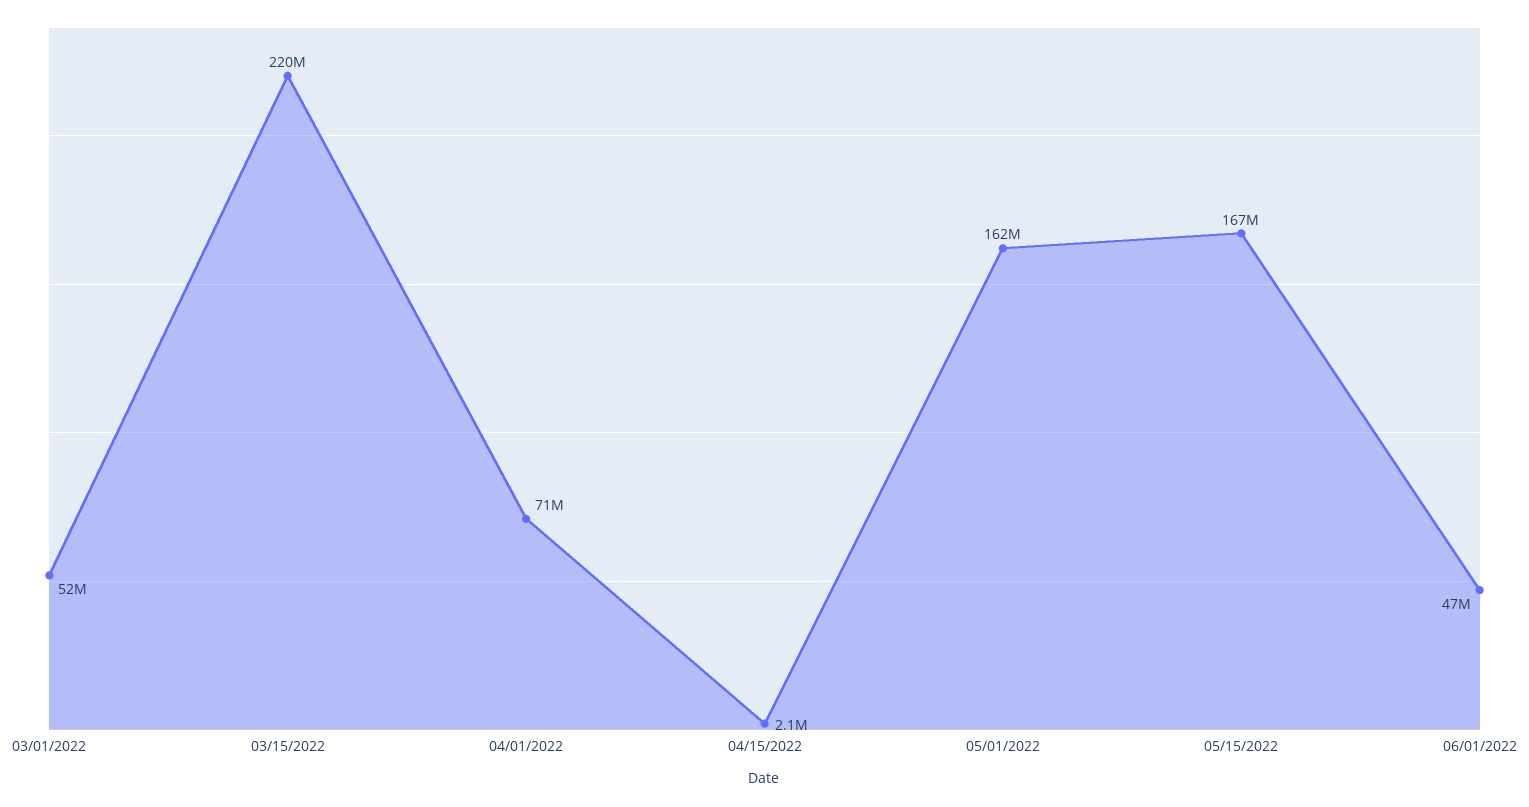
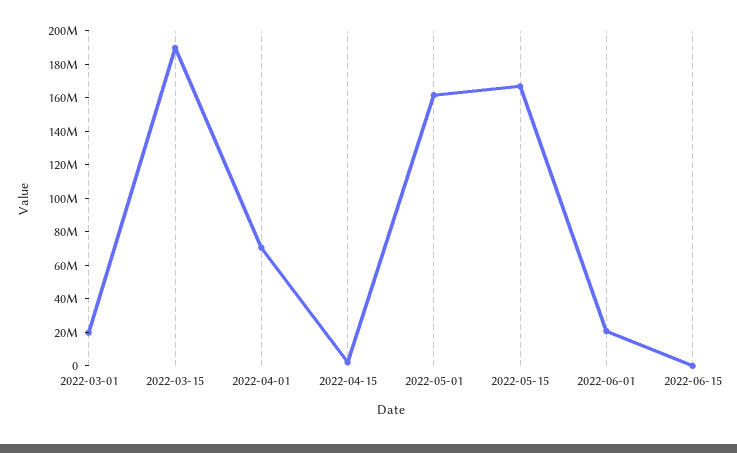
03/01/2022: 52000000 -> 20000000
03/15/2022: 220000000 -> 190000000
06/01/2022: 47000000 -> 20000000
2022-06-15: none -> 0

